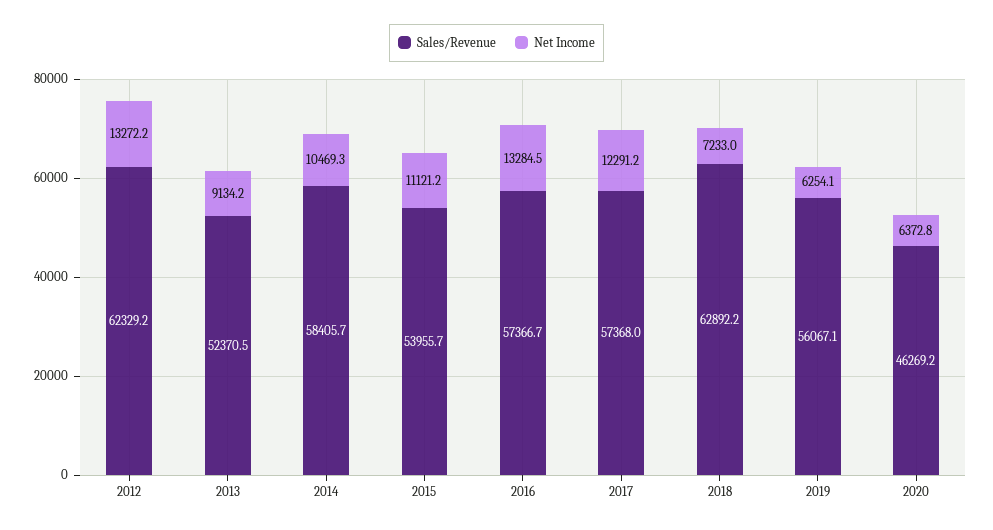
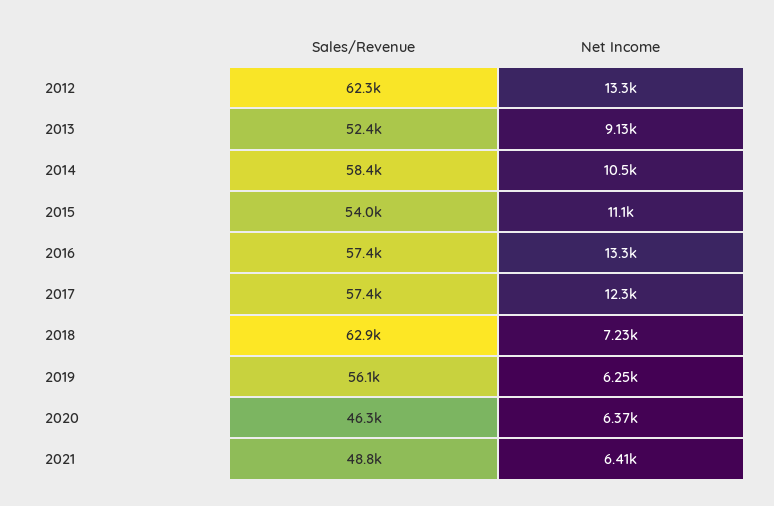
Sales/Revenue, 2021: none -> 48800
Net Income, 2021: none -> 6410

